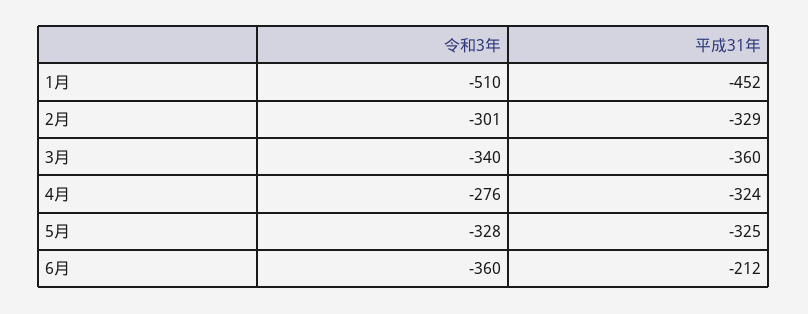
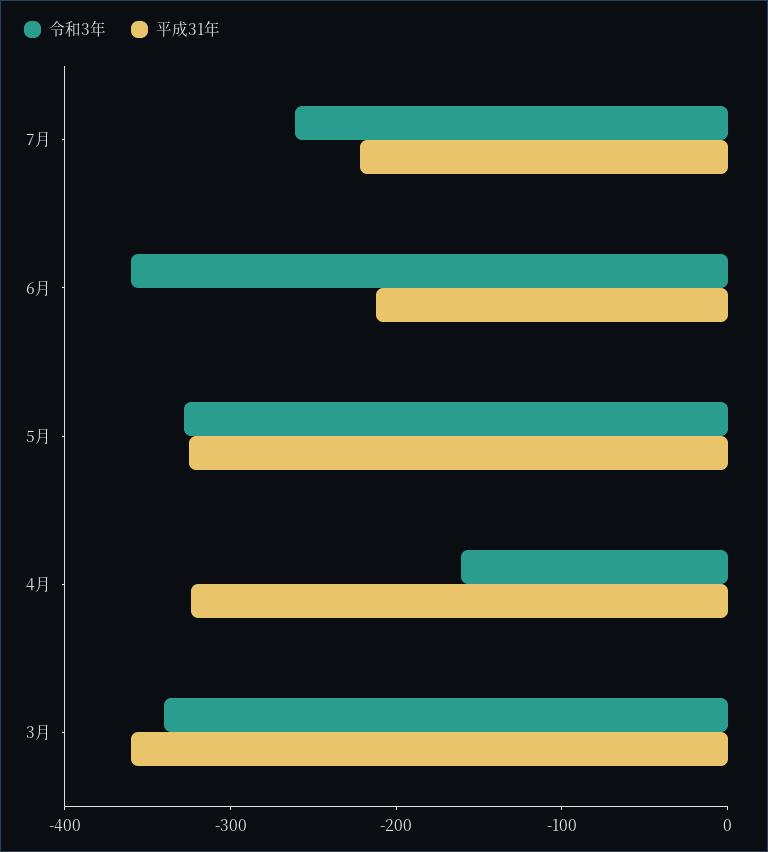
令和3年, 1月: -510 -> none
平成31年, 1月: -452 -> none
令和3年, 2月: -301 -> none
平成31年, 2月: -329 -> none
令和3年, 4月: -276 -> -160
令和3年, 7月: none -> -260
平成31年, 7月: none -> -220

